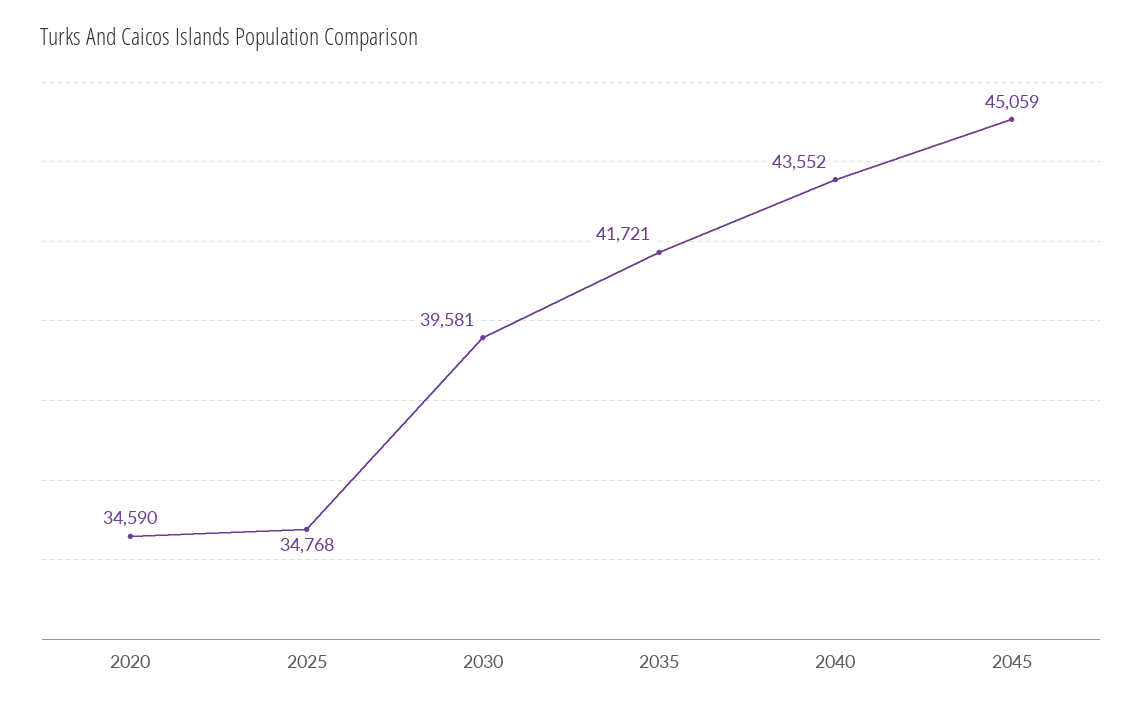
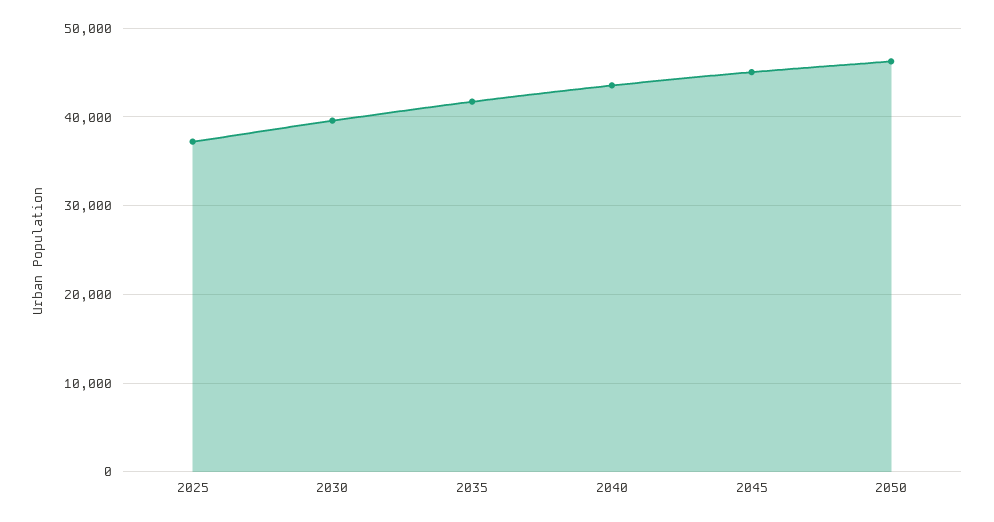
2020: 34590 -> none
2025: 34768 -> 37000
2050: none -> 46000

